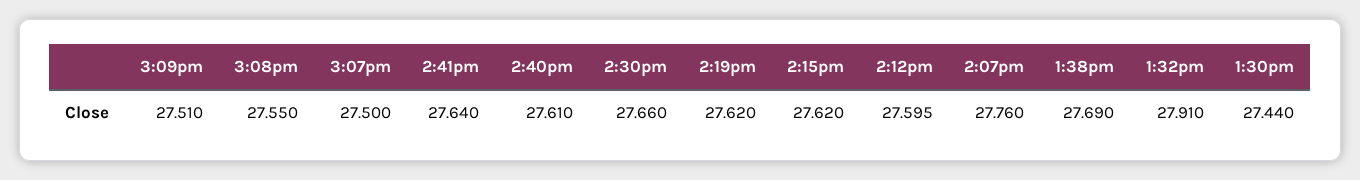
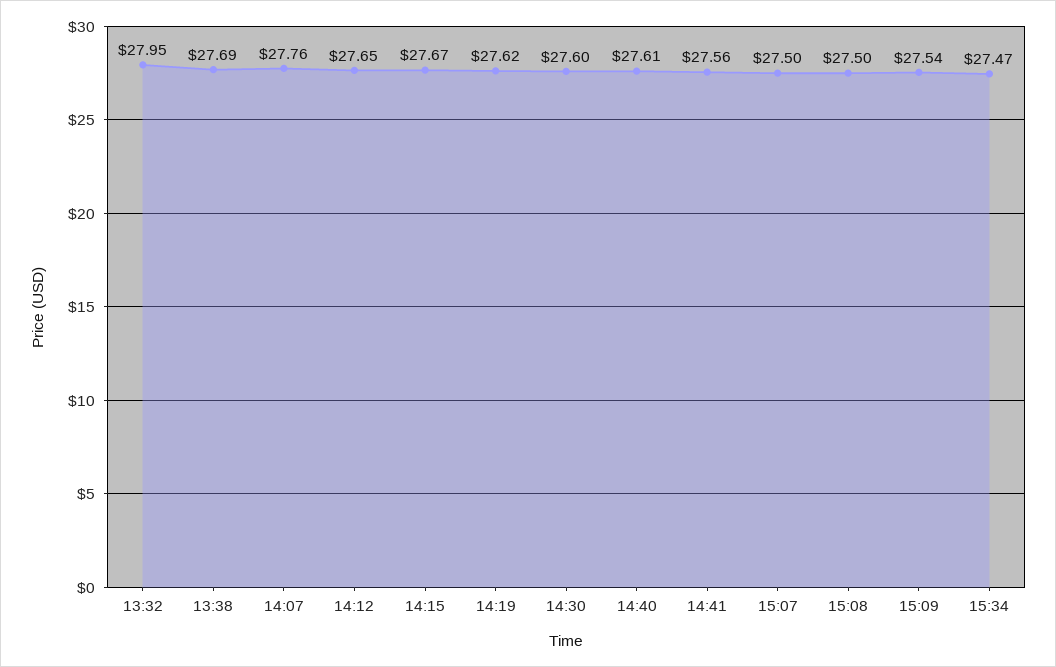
3:09pm: 27.51 -> 27.54
3:08pm: 27.55 -> 27.5
2:41pm: 27.64 -> 27.56
2:30pm: 27.66 -> 27.6
2:15pm: 27.62 -> 27.67
2:12pm: 27.595 -> 27.65
1:32pm: 27.91 -> 27.95
1:30pm: 27.44 -> none
15:34: none -> 27.47

